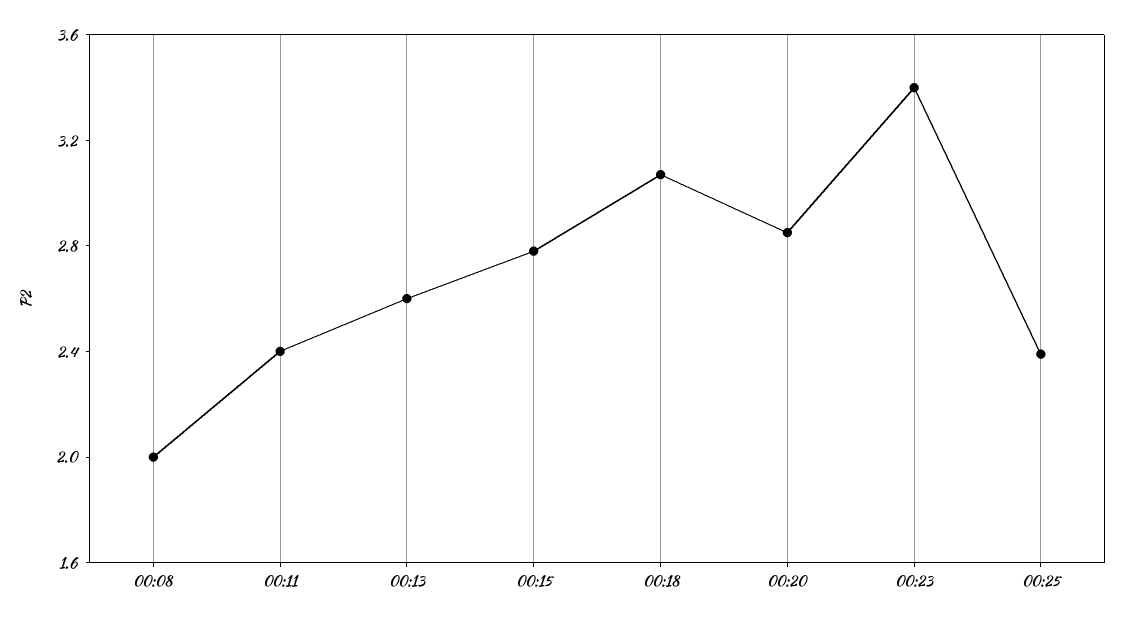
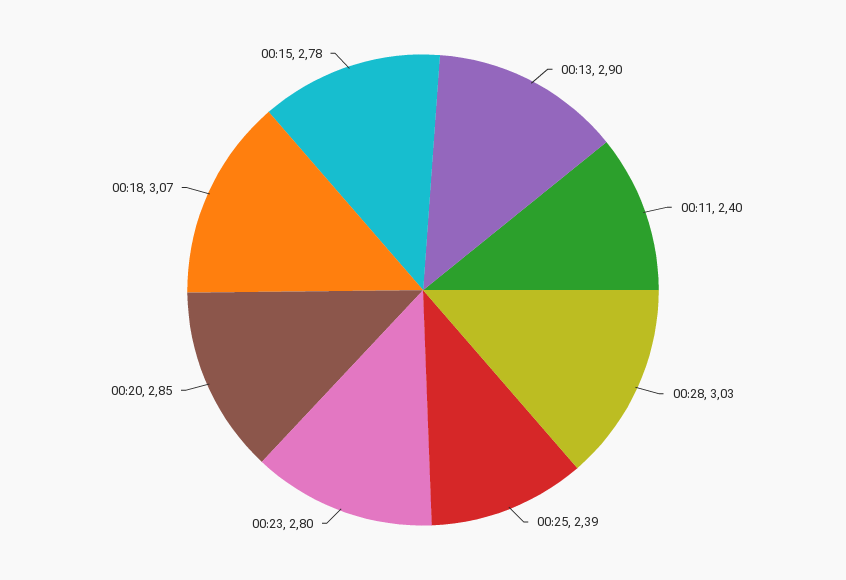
00:08: 2 -> none
00:13: 2.6 -> 2.9
00:23: 3.4 -> 2.8
00:28: none -> 3.03

